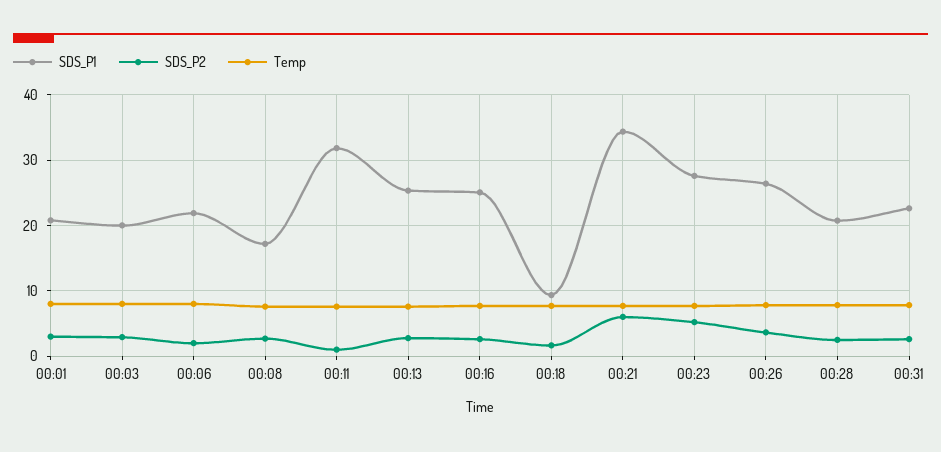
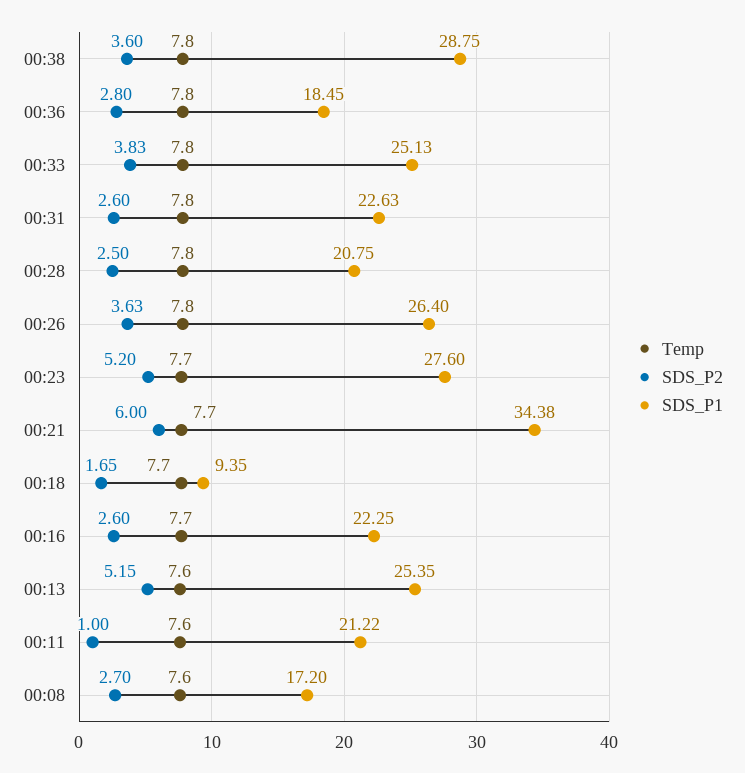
SDS_P1, 00:01: 21 -> none
SDS_P2, 00:01: 3 -> none
Temp, 00:01: 8 -> none
SDS_P1, 00:03: 20 -> none
SDS_P2, 00:03: 3 -> none
Temp, 00:03: 8 -> none
SDS_P1, 00:06: 22 -> none
SDS_P2, 00:06: 2 -> none
Temp, 00:06: 8 -> none
SDS_P1, 00:11: 32 -> 21.22
SDS_P2, 00:13: 3 -> 5.15
SDS_P1, 00:16: 25 -> 22.25
Temp, 00:38: none -> 7.8
SDS_P2, 00:38: none -> 3.6
SDS_P1, 00:38: none -> 28.75
Temp, 00:36: none -> 7.8
SDS_P2, 00:36: none -> 2.8
SDS_P1, 00:36: none -> 18.45
Temp, 00:33: none -> 7.8
SDS_P2, 00:33: none -> 3.83
SDS_P1, 00:33: none -> 25.13

